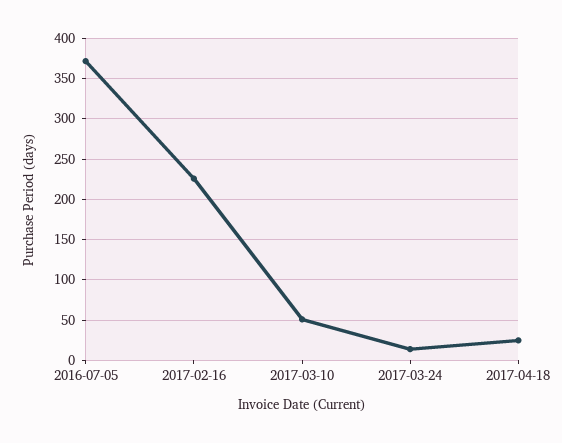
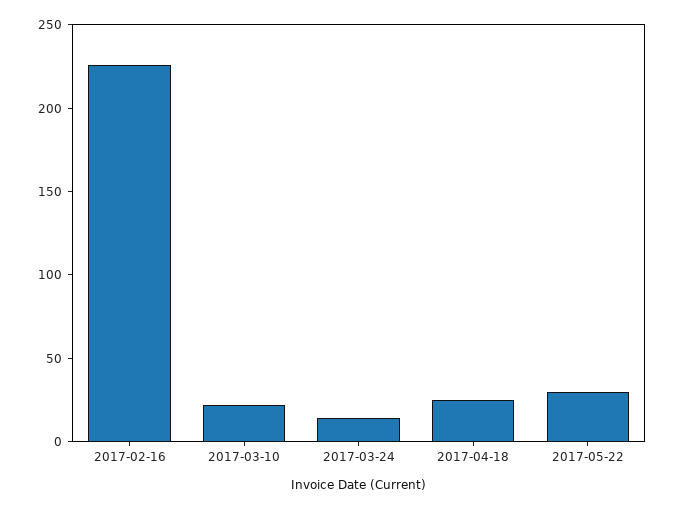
2016-07-05: 370 -> none
2017-03-10: 50 -> 20
2017-05-22: none -> 30

